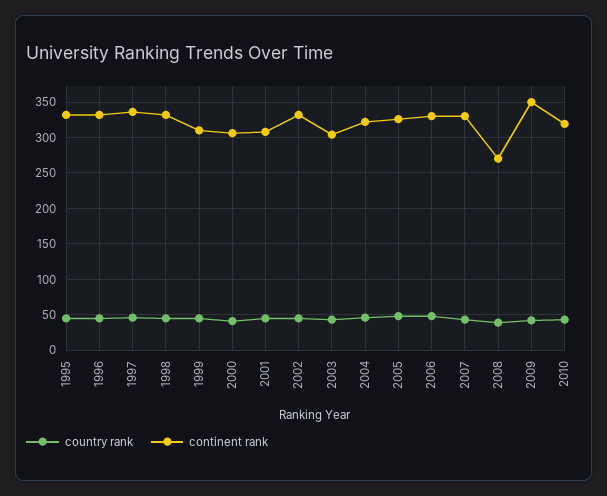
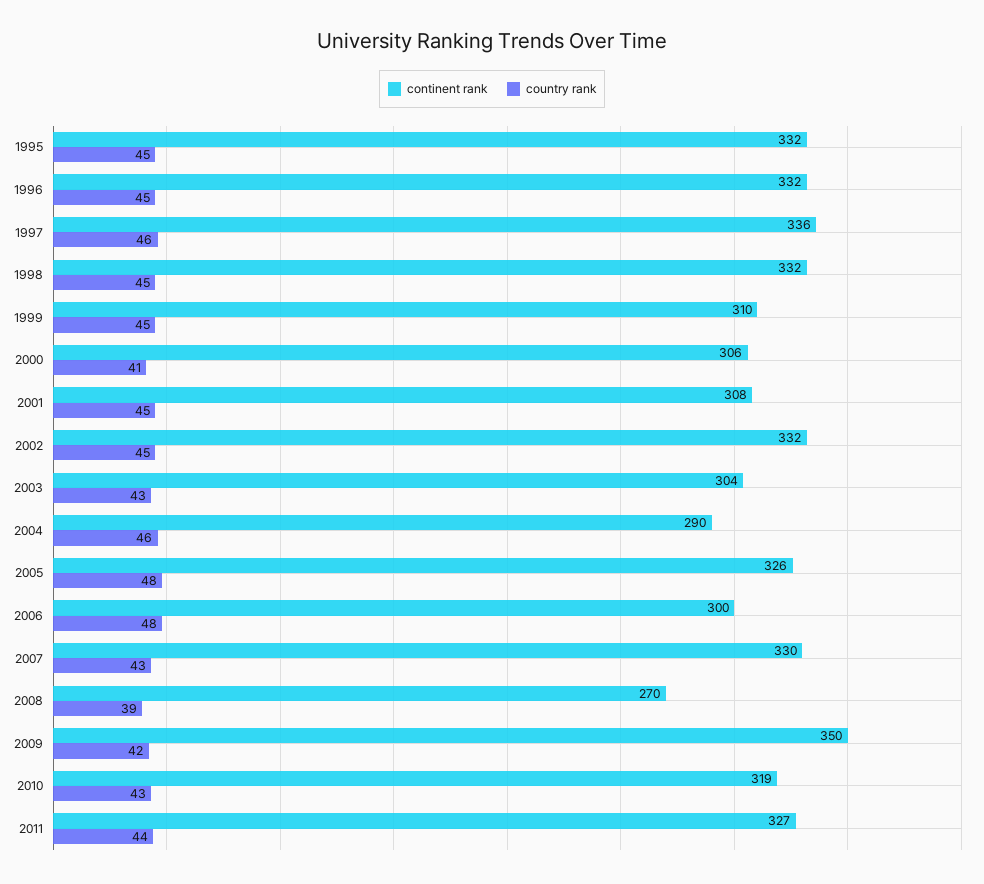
continent rank, 2004: 320 -> 290
continent rank, 2006: 330 -> 300
continent rank, 2011: none -> 327
country rank, 2011: none -> 44

